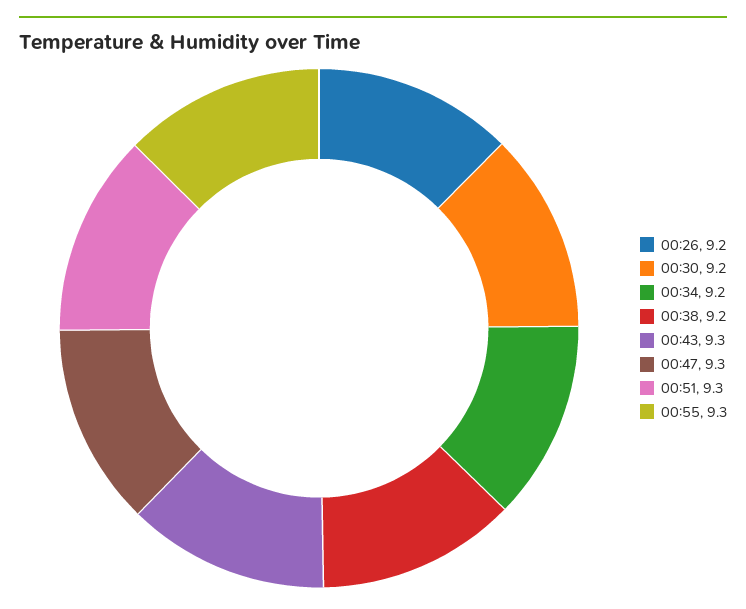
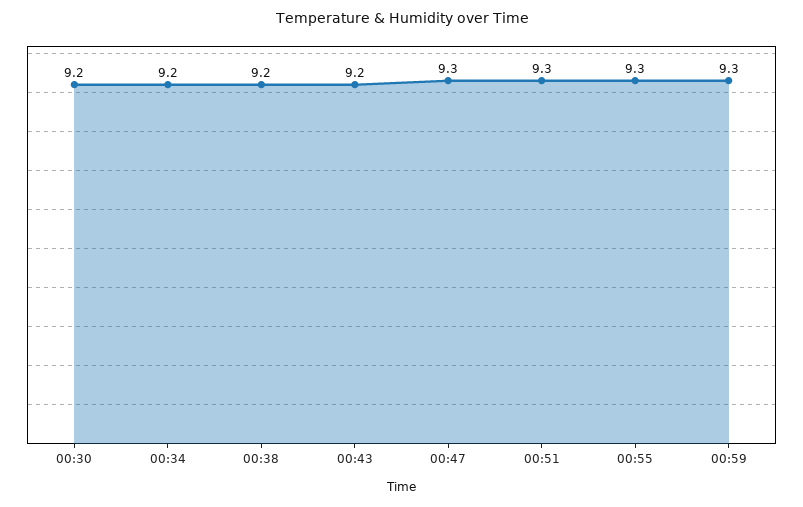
00:26: 9.2 -> none
00:43: 9.3 -> 9.2
00:59: none -> 9.3

